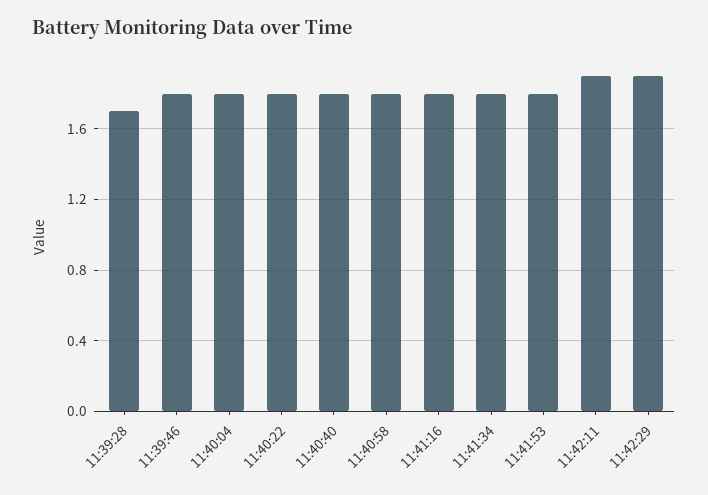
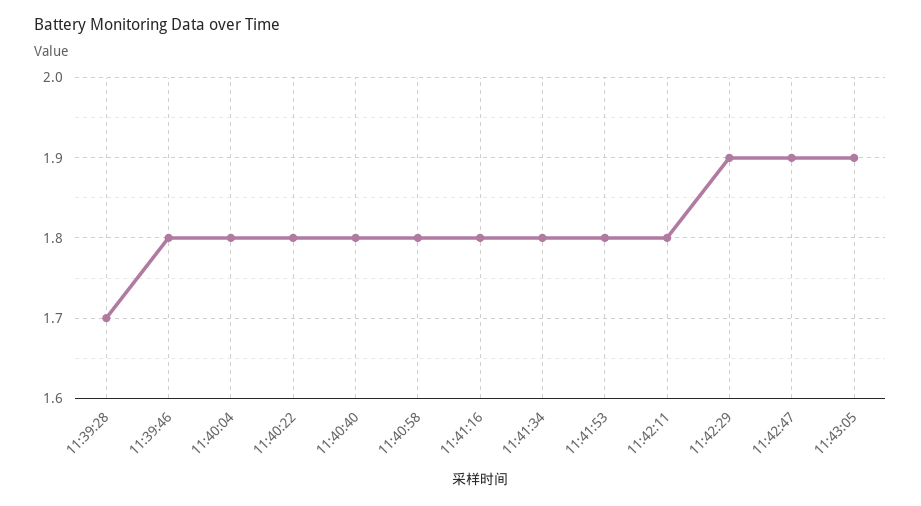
11:42:11: 1.9 -> 1.8
11:42:47: none -> 1.9
11:43:05: none -> 1.9

